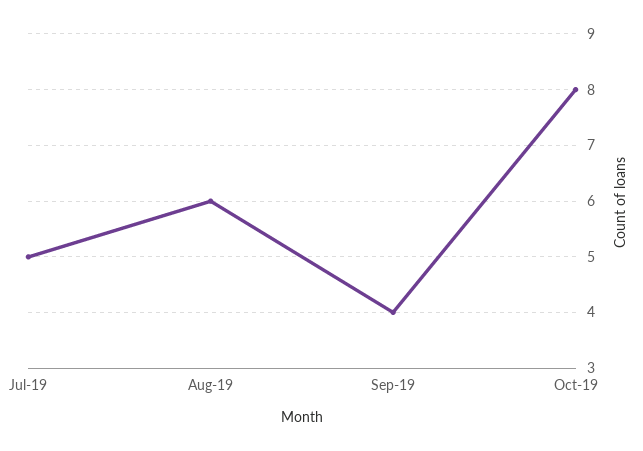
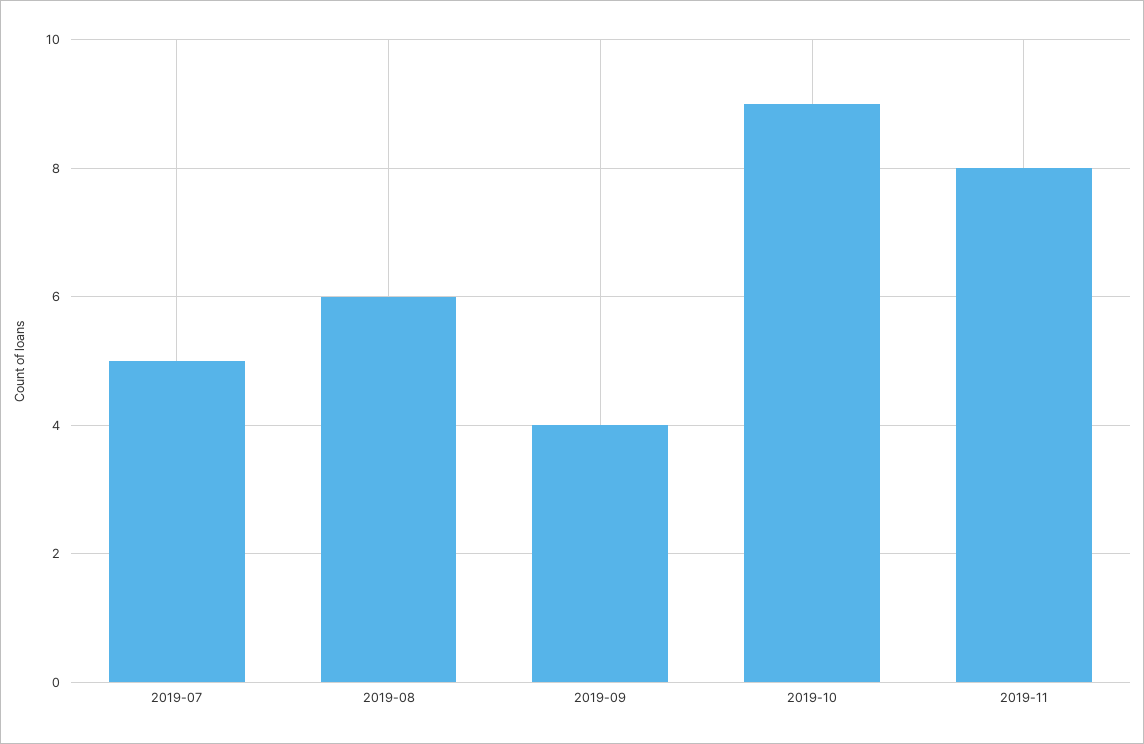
Oct-19: 8 -> 9
2019-11: none -> 8

